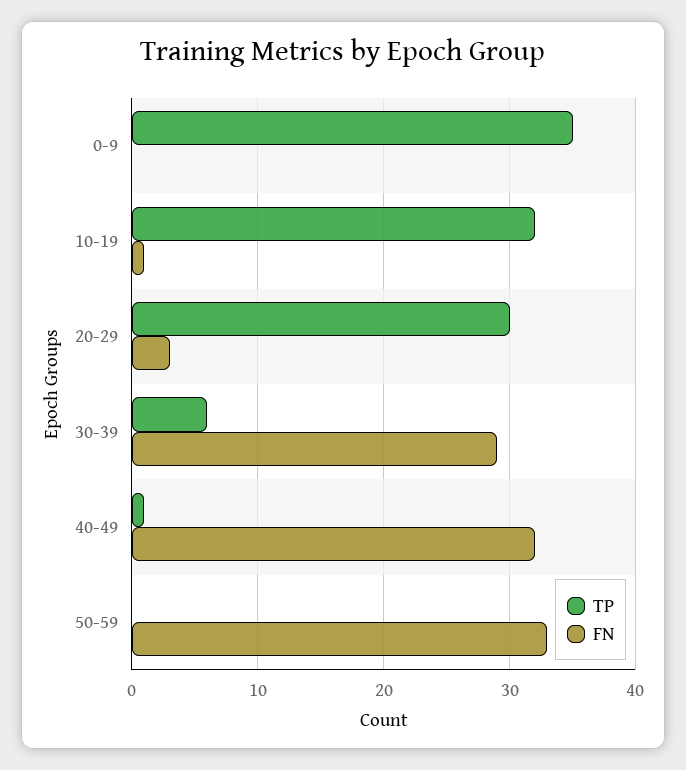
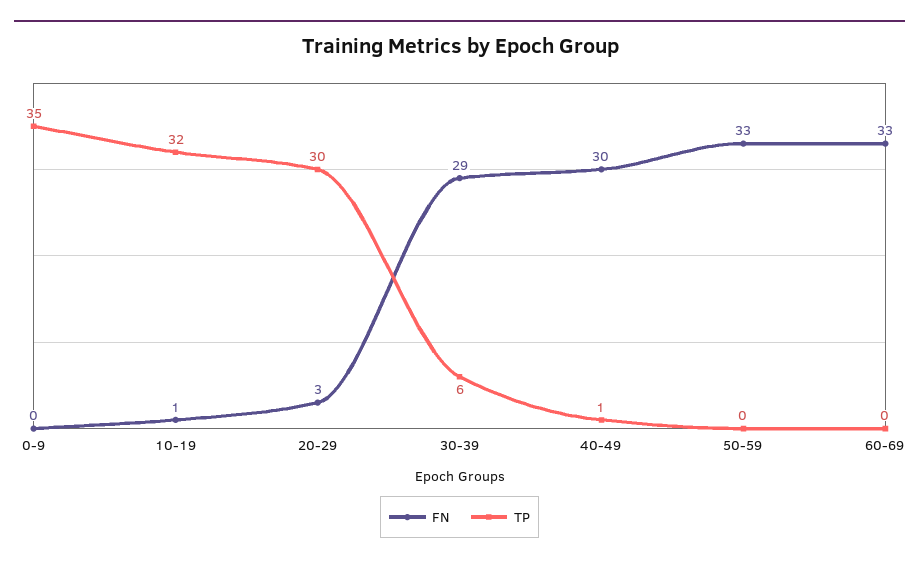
FN, 40-49: 32 -> 30
FN, 60-69: none -> 33
TP, 60-69: none -> 0

